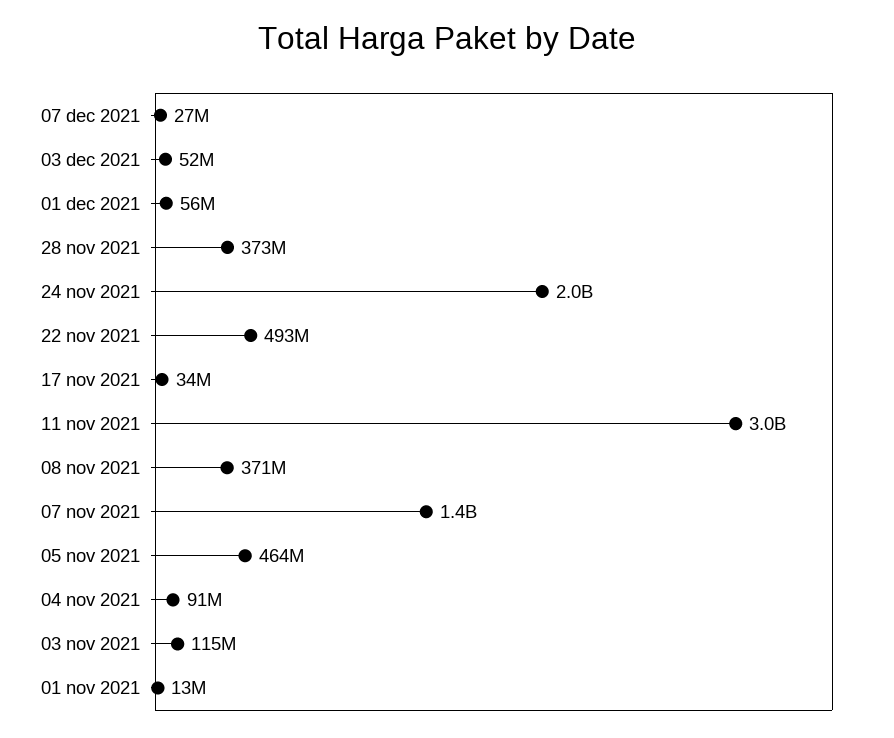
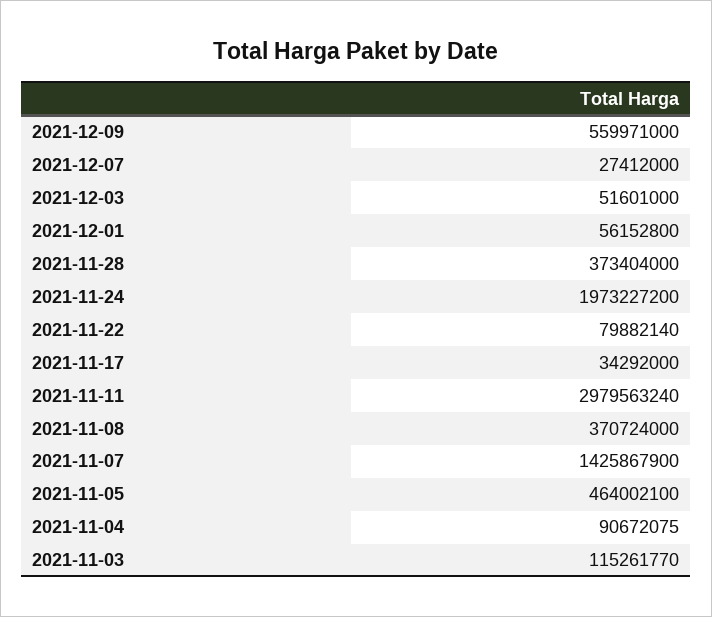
22 nov 2021: 493000000 -> 79882140
01 nov 2021: 13000000 -> none
2021-12-09: none -> 559971000

